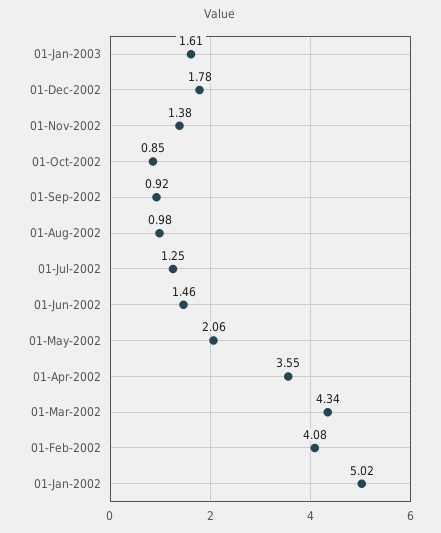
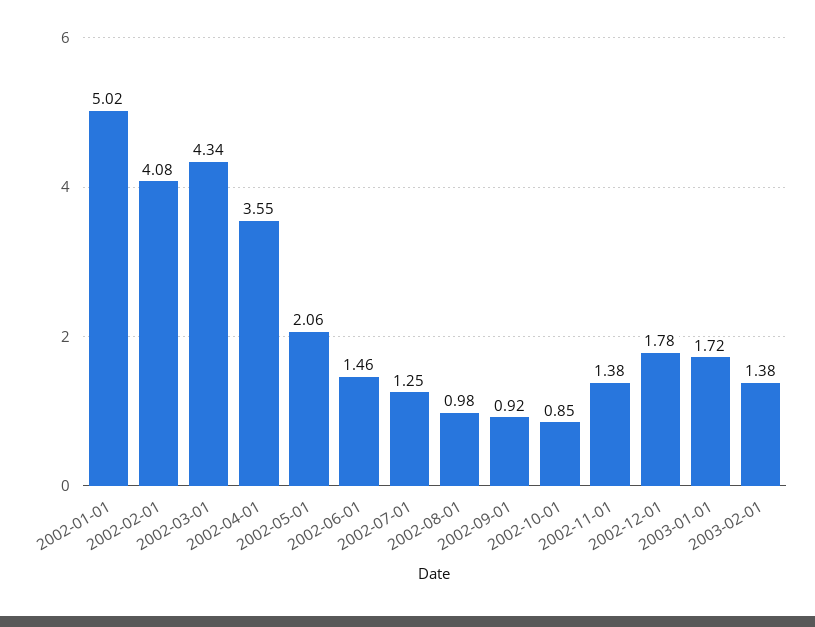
01-Jan-2003: 1.61 -> 1.72
2003-02-01: none -> 1.38

